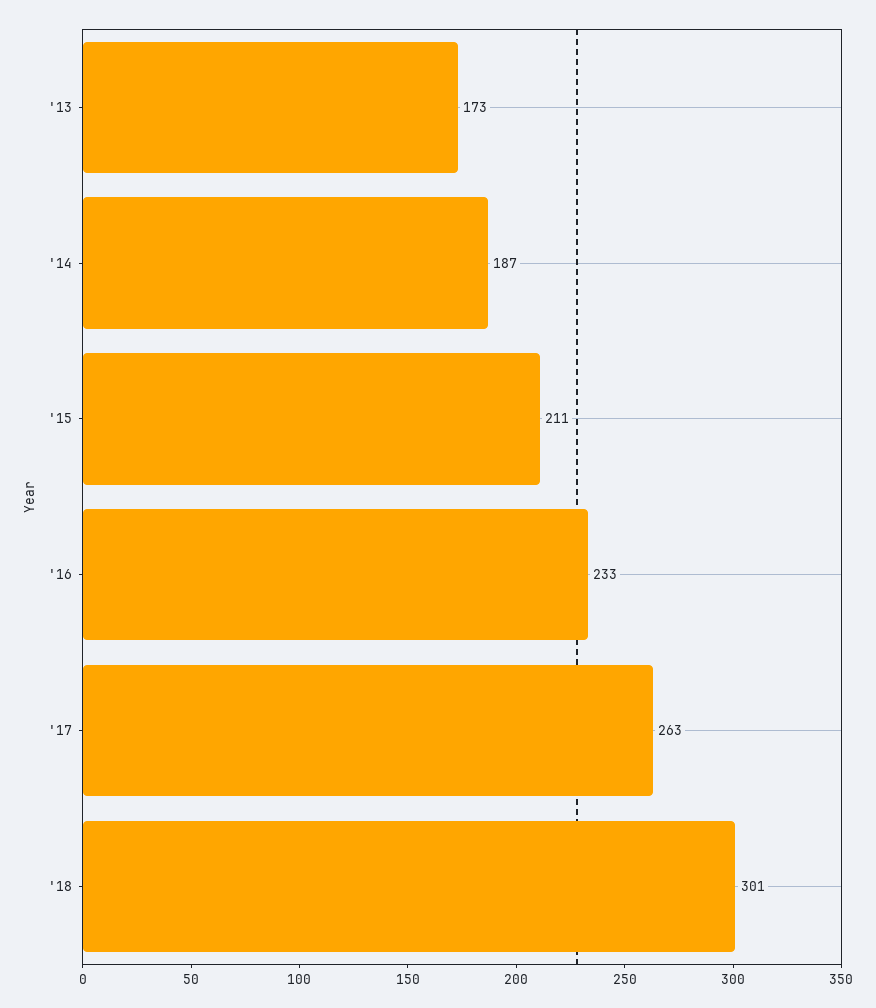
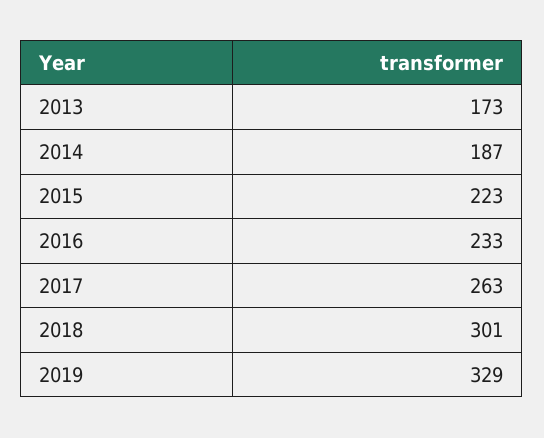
'15: 211 -> 223
2019: none -> 329

